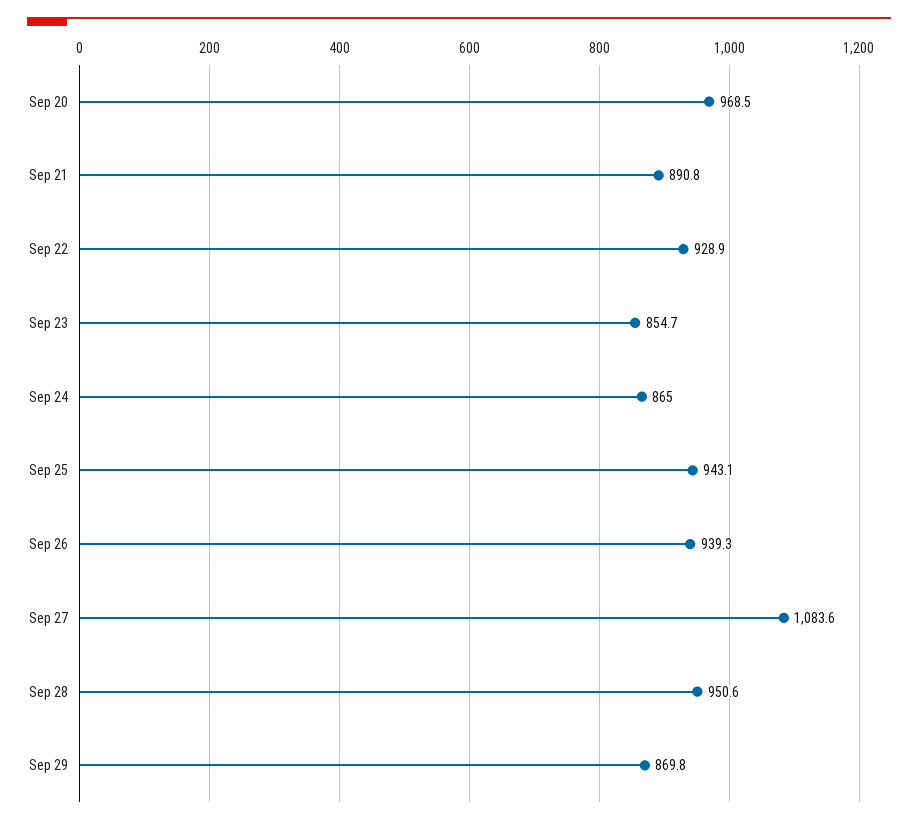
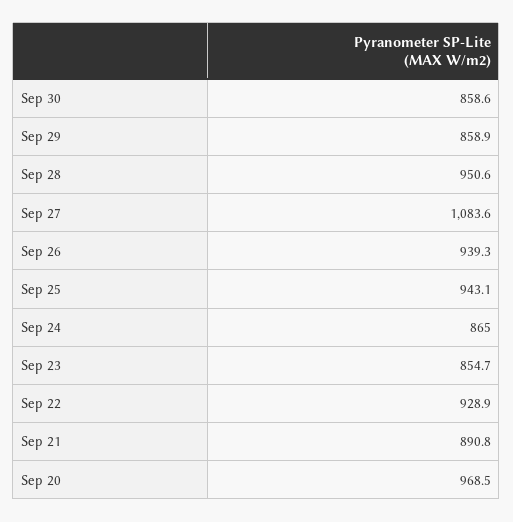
Sep 29: 869.8 -> 858.9
Sep 30: none -> 858.6

